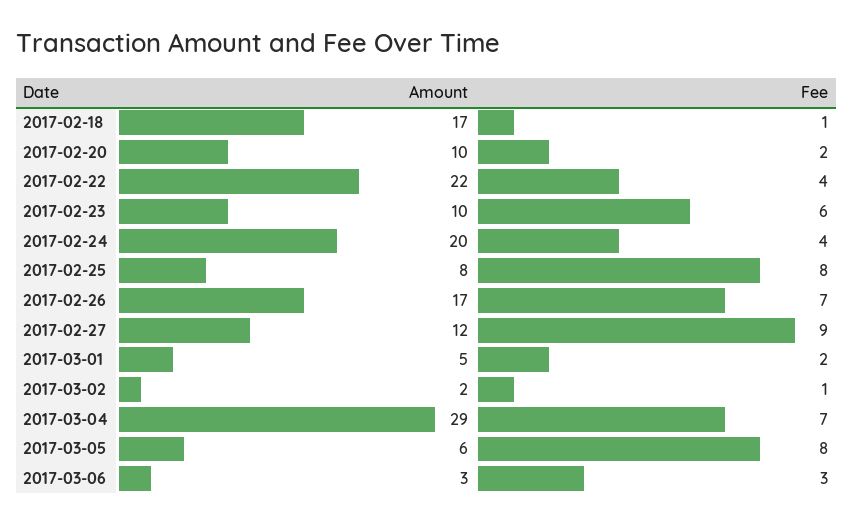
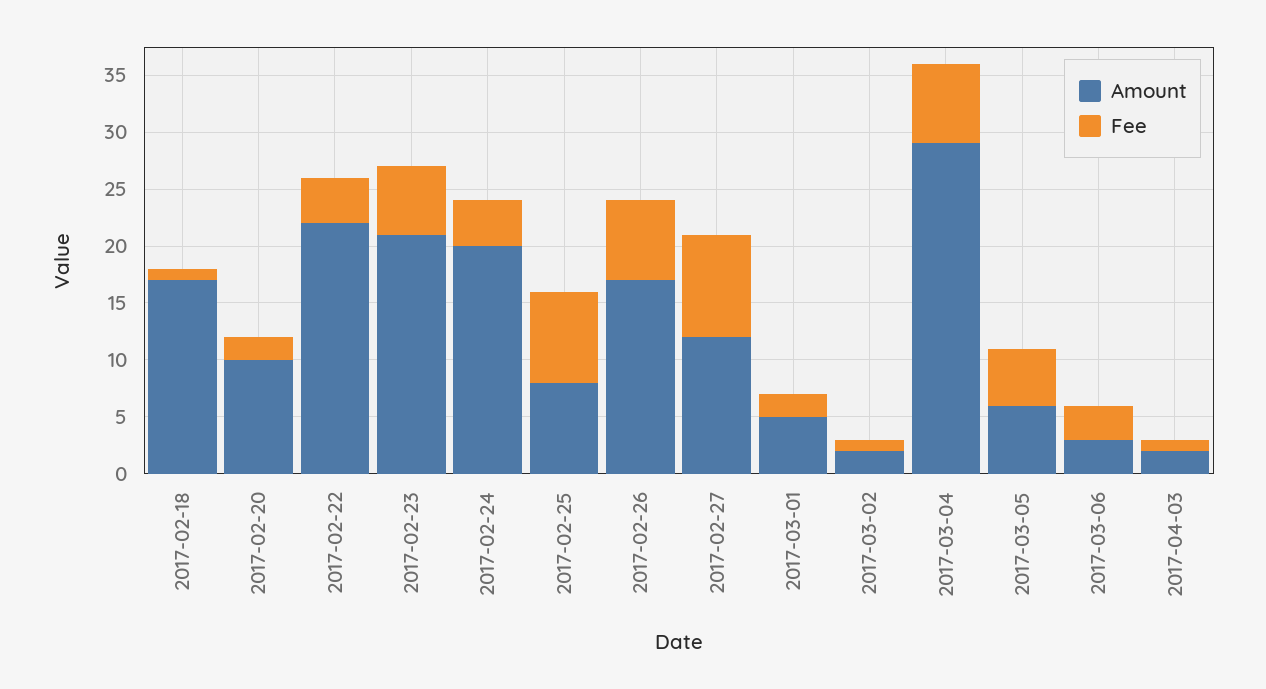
Amount, 2017-02-23: 10 -> 21
Fee, 2017-03-05: 8 -> 5
Amount, 2017-04-03: none -> 2
Fee, 2017-04-03: none -> 1

